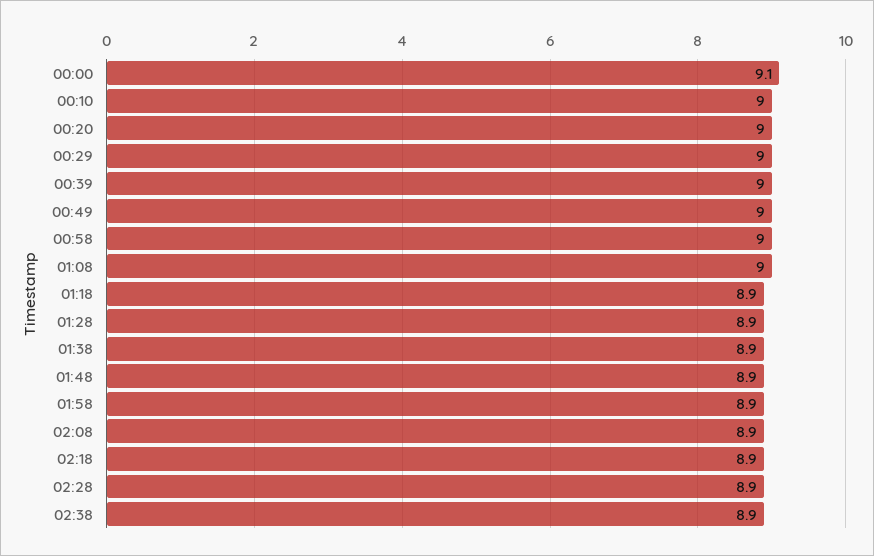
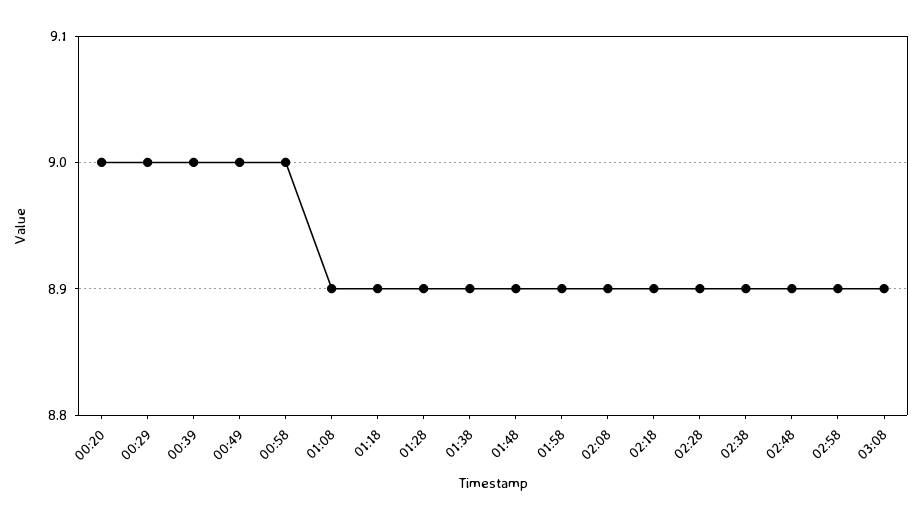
00:00: 9.1 -> none
00:10: 9 -> none
01:08: 9 -> 8.9
02:48: none -> 8.9
02:58: none -> 8.9
03:08: none -> 8.9

